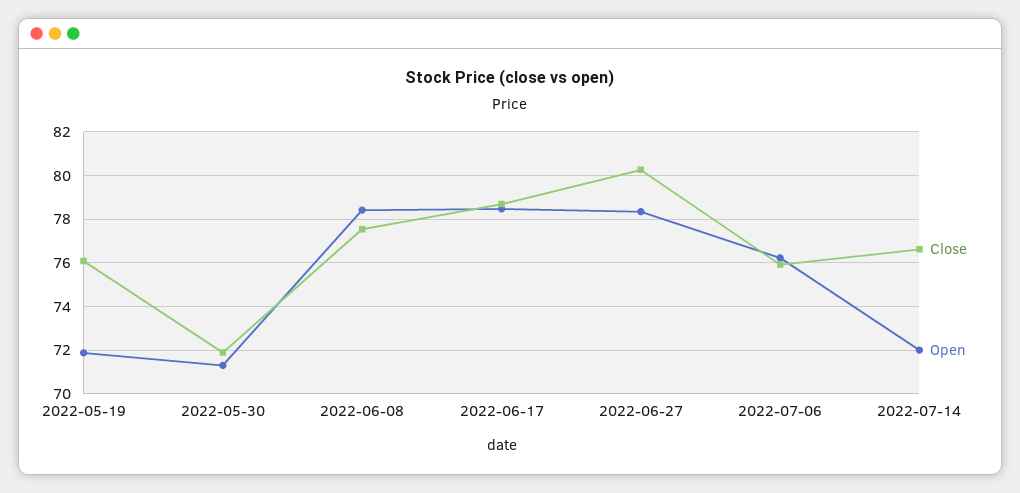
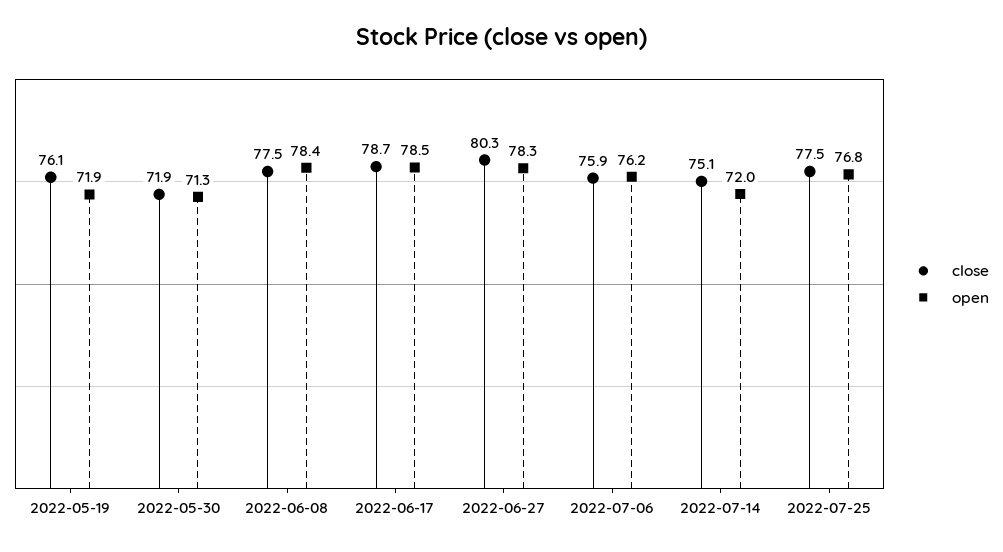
Close, 2022-07-14: 76.5 -> 75.1
Close, 2022-07-25: none -> 77.5
Open, 2022-07-25: none -> 76.8

